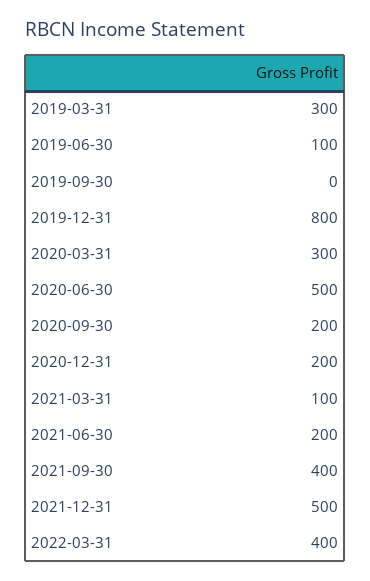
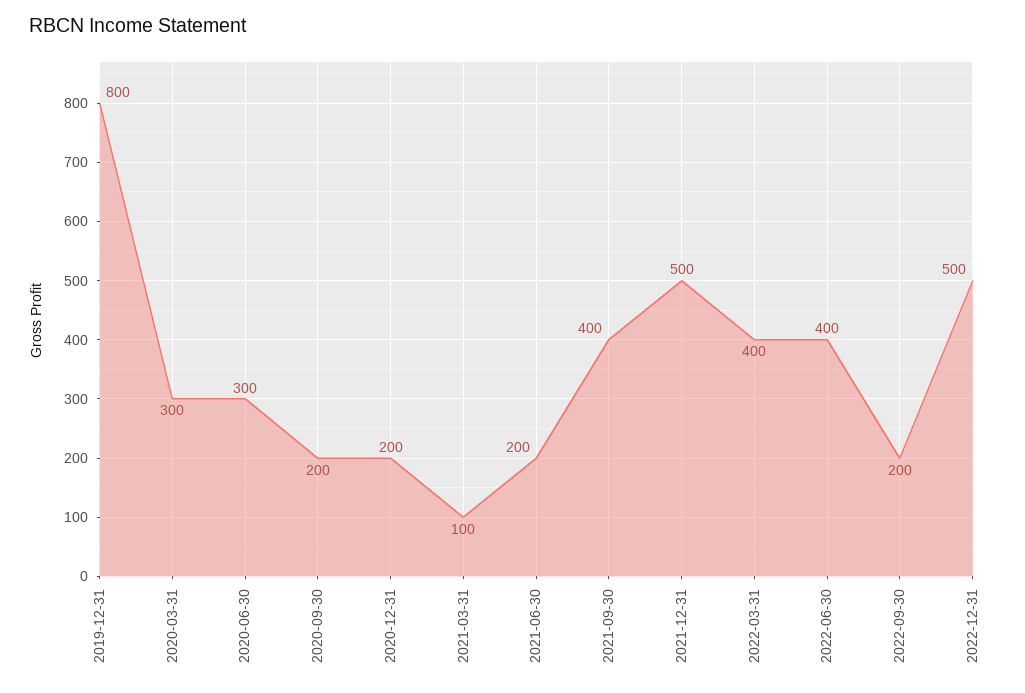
2019-03-31: 300 -> none
2019-06-30: 100 -> none
2019-09-30: 0 -> none
2020-06-30: 500 -> 300
2022-06-30: none -> 400
2022-09-30: none -> 200
2022-12-31: none -> 500

